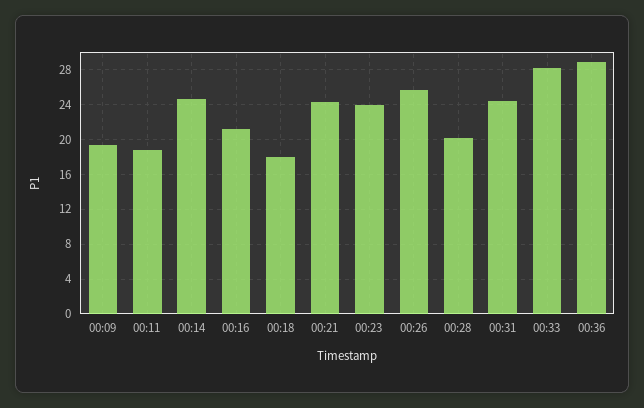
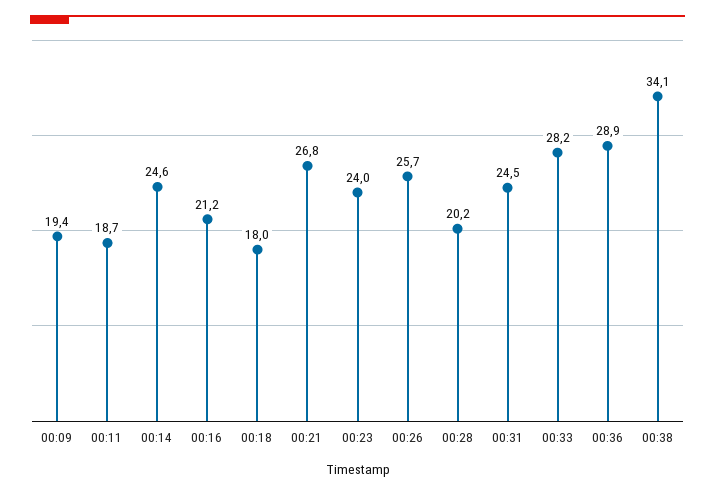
00:21: 24 -> 26.8
00:38: none -> 34.1

